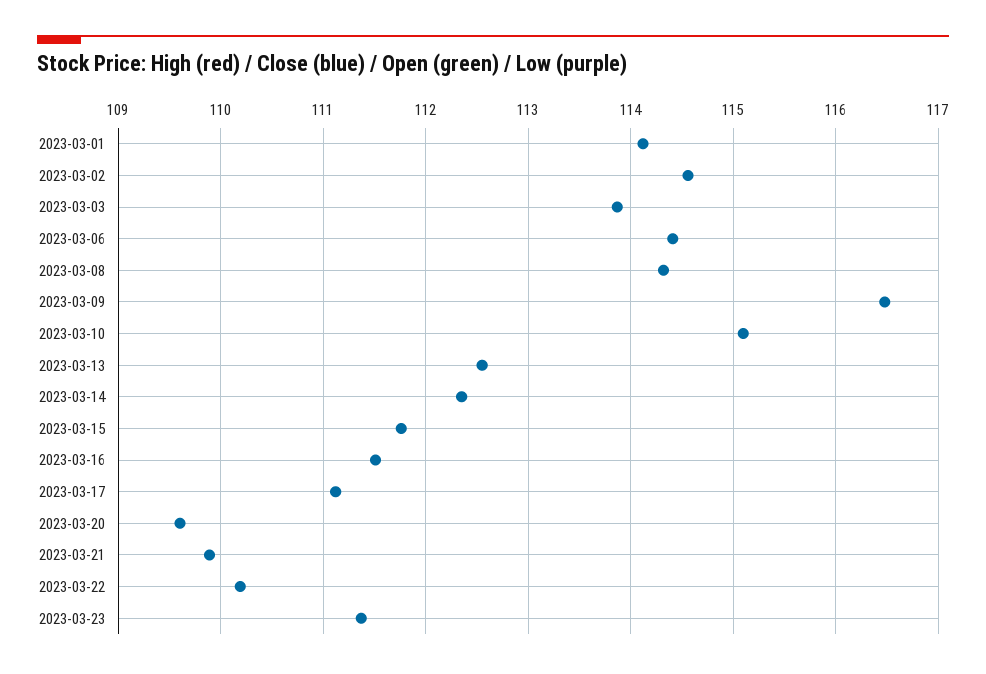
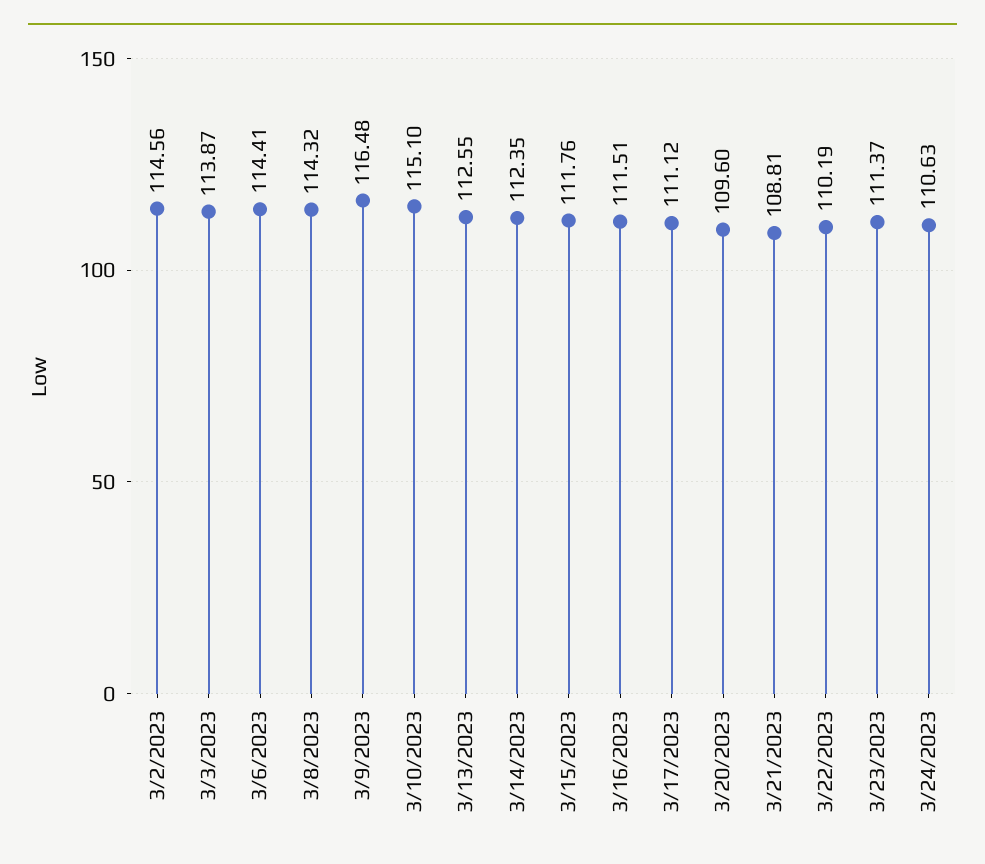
2023-03-01: 114.1 -> none
2023-03-21: 109.9 -> 108.81
3/24/2023: none -> 110.63

